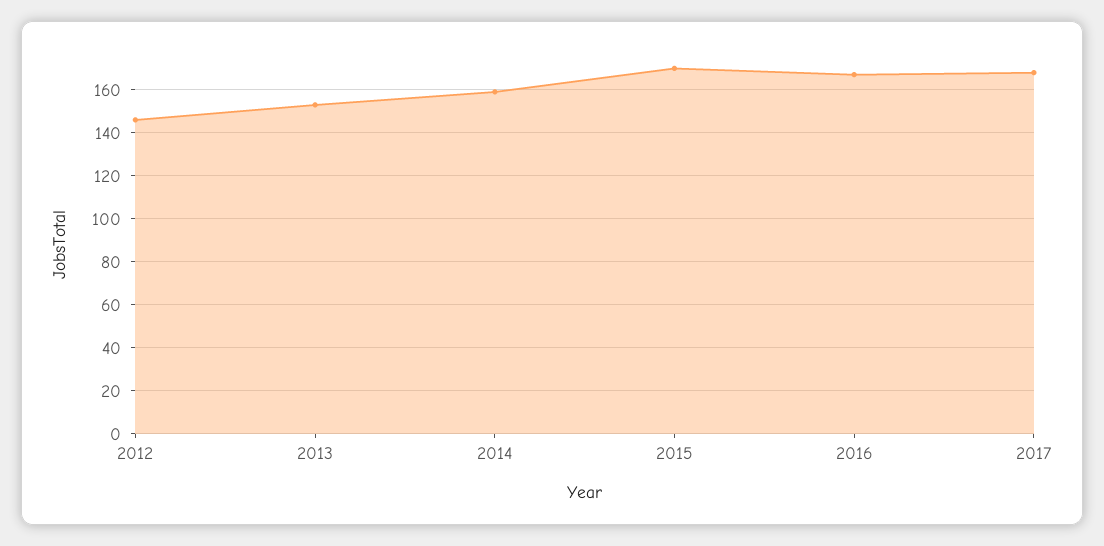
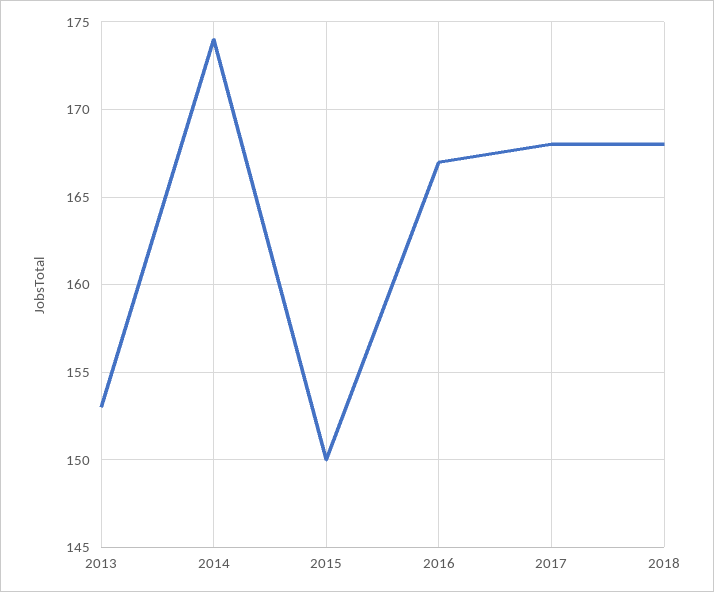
2012: 145 -> none
2014: 160 -> 174
2015: 170 -> 150
2018: none -> 168

